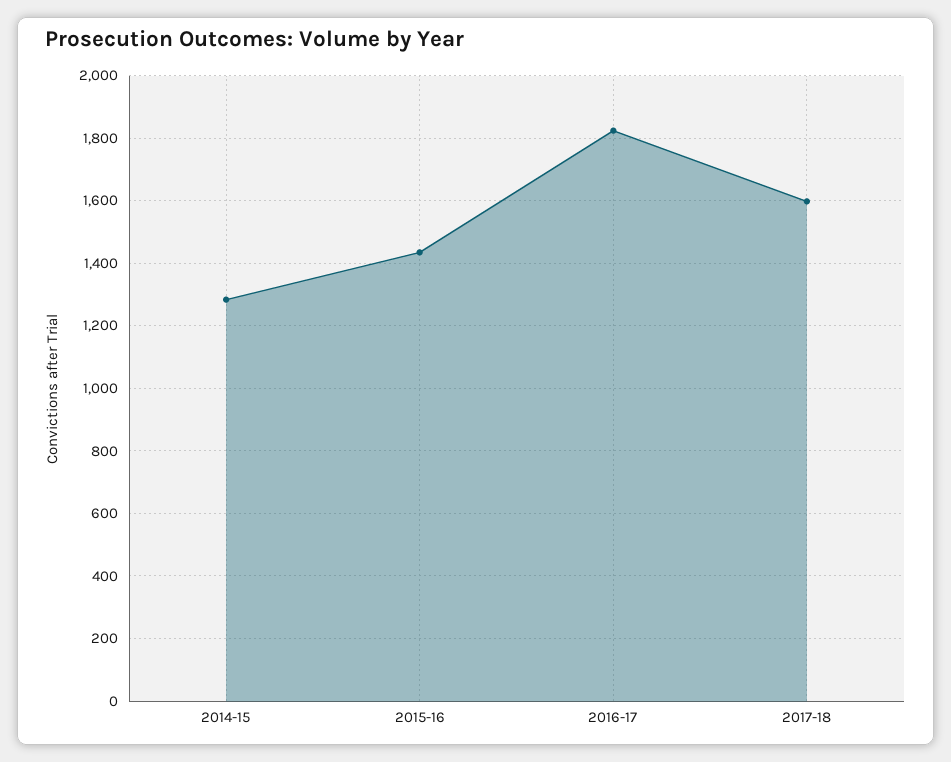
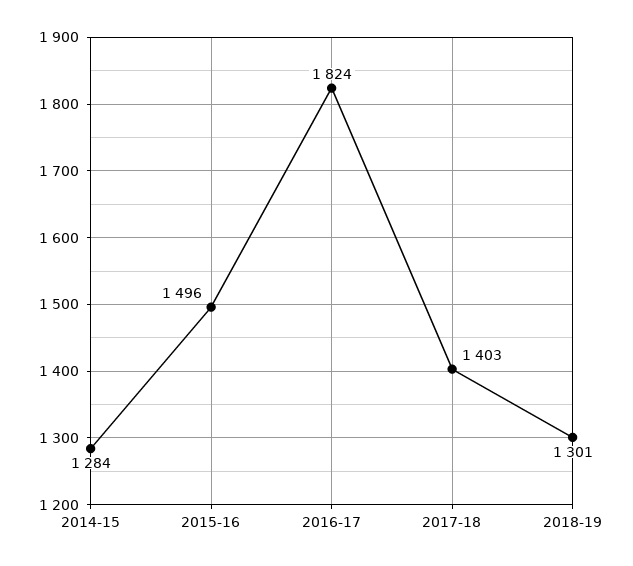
2015-16: 1440 -> 1496
2017-18: 1600 -> 1403
2018-19: none -> 1301

